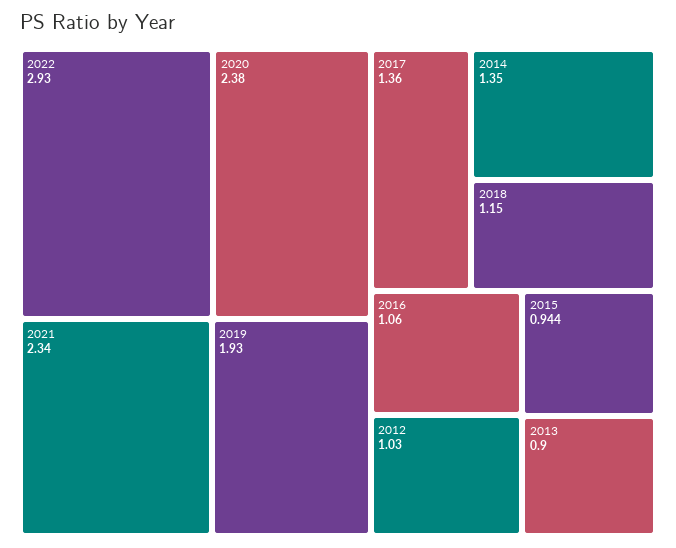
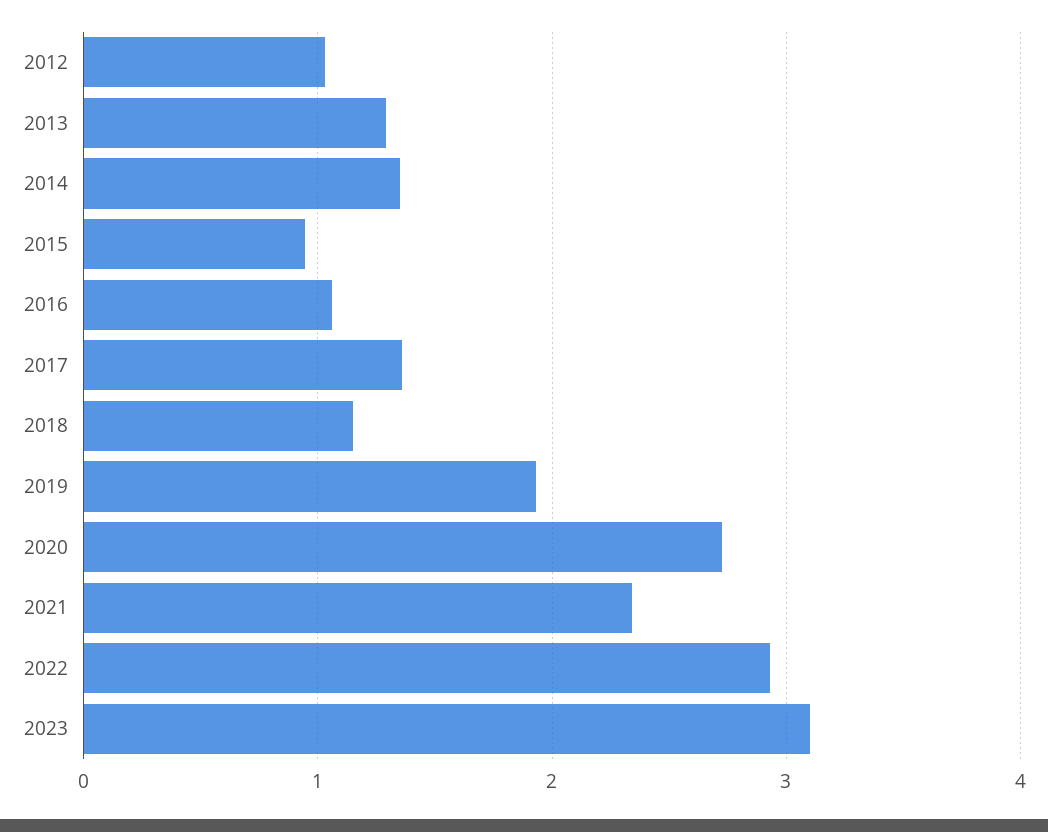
2020: 2.38 -> 2.7
2013: 0.9 -> 1.3
2023: none -> 3.1

